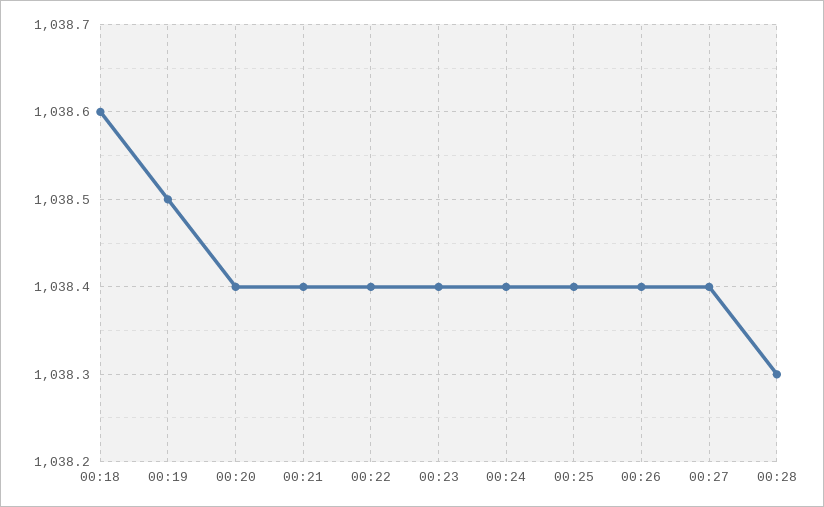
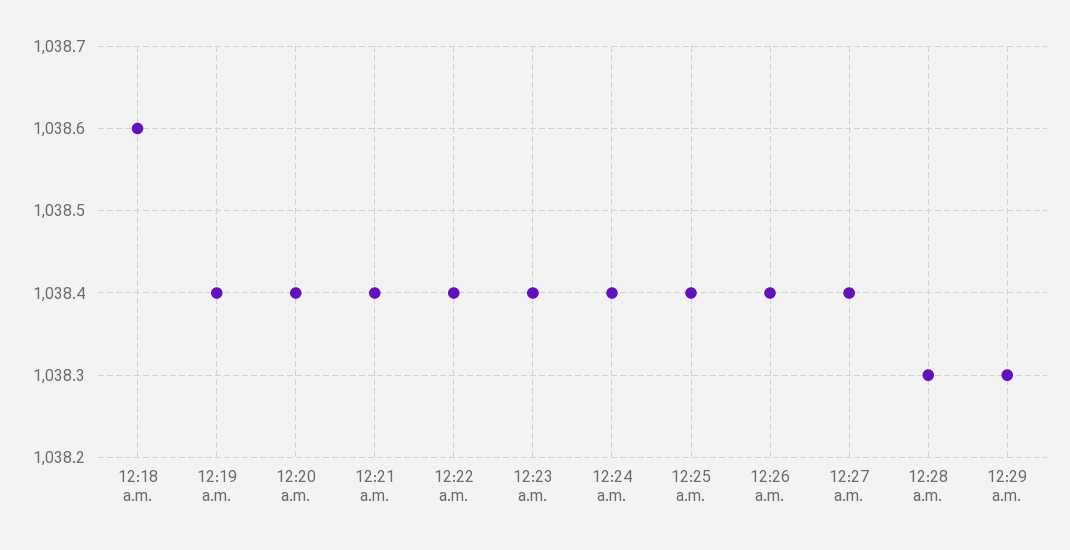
00:19: 1038.5 -> 1038.4
12:29 a.m.: none -> 1038.3

